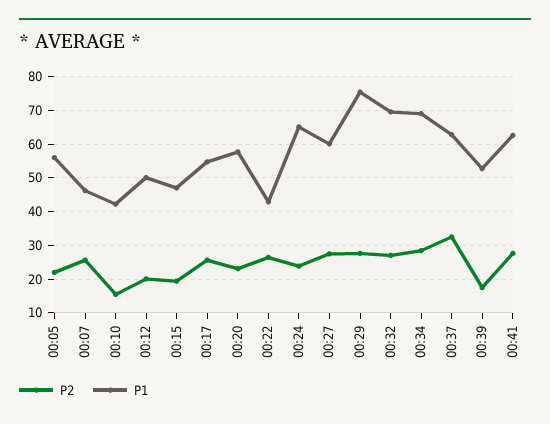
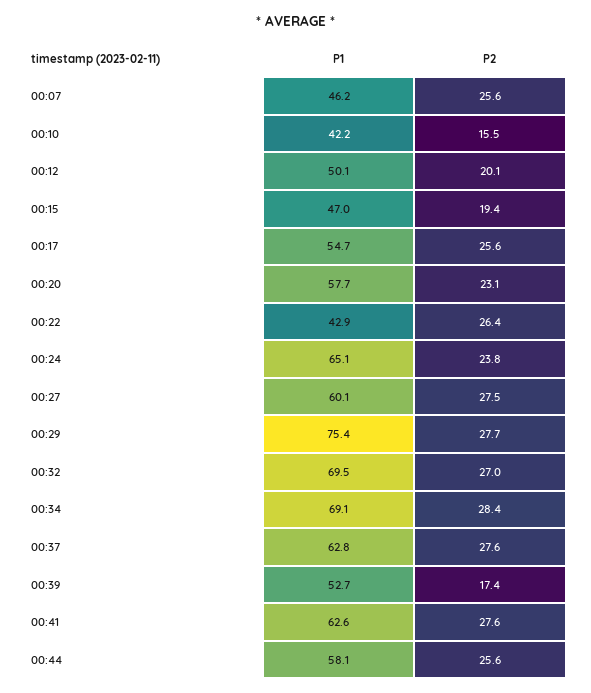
P2, 00:05: 22 -> none
P1, 00:05: 56 -> none
P2, 00:37: 32 -> 27.6
P1, 00:44: none -> 58.1
P2, 00:44: none -> 25.6

